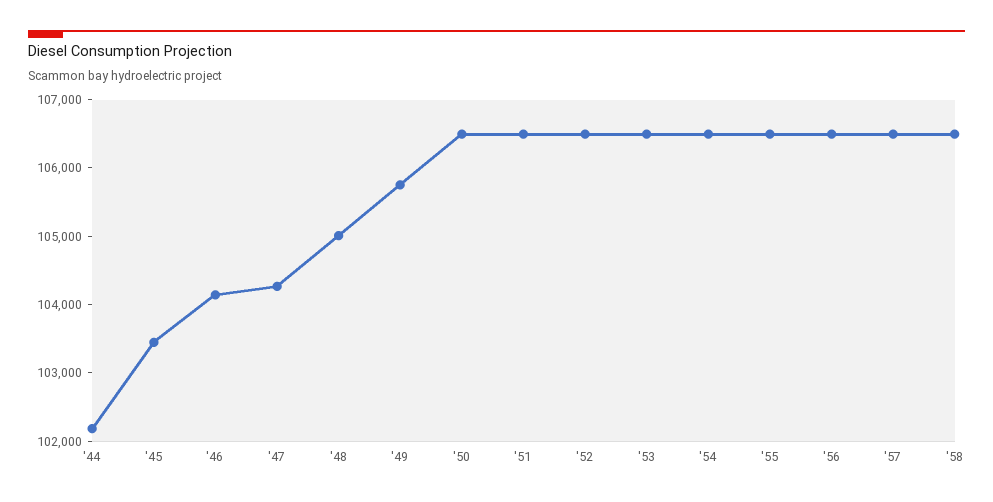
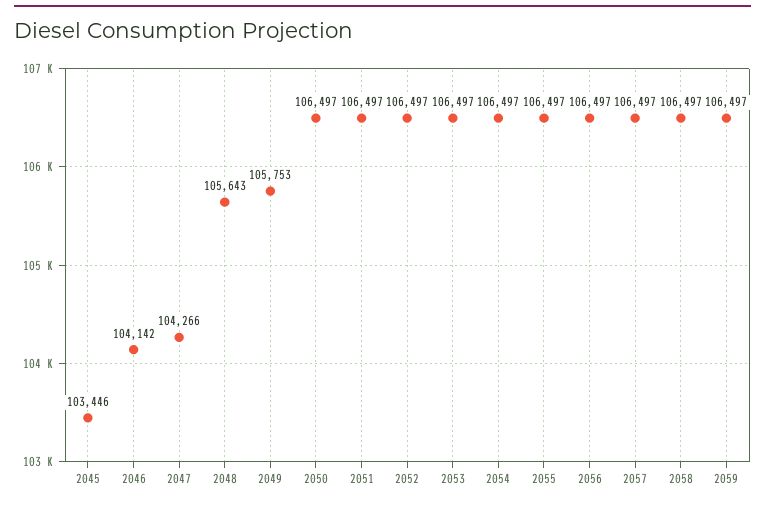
'44: 102200 -> none
'48: 105000 -> 105643
2059: none -> 106497

